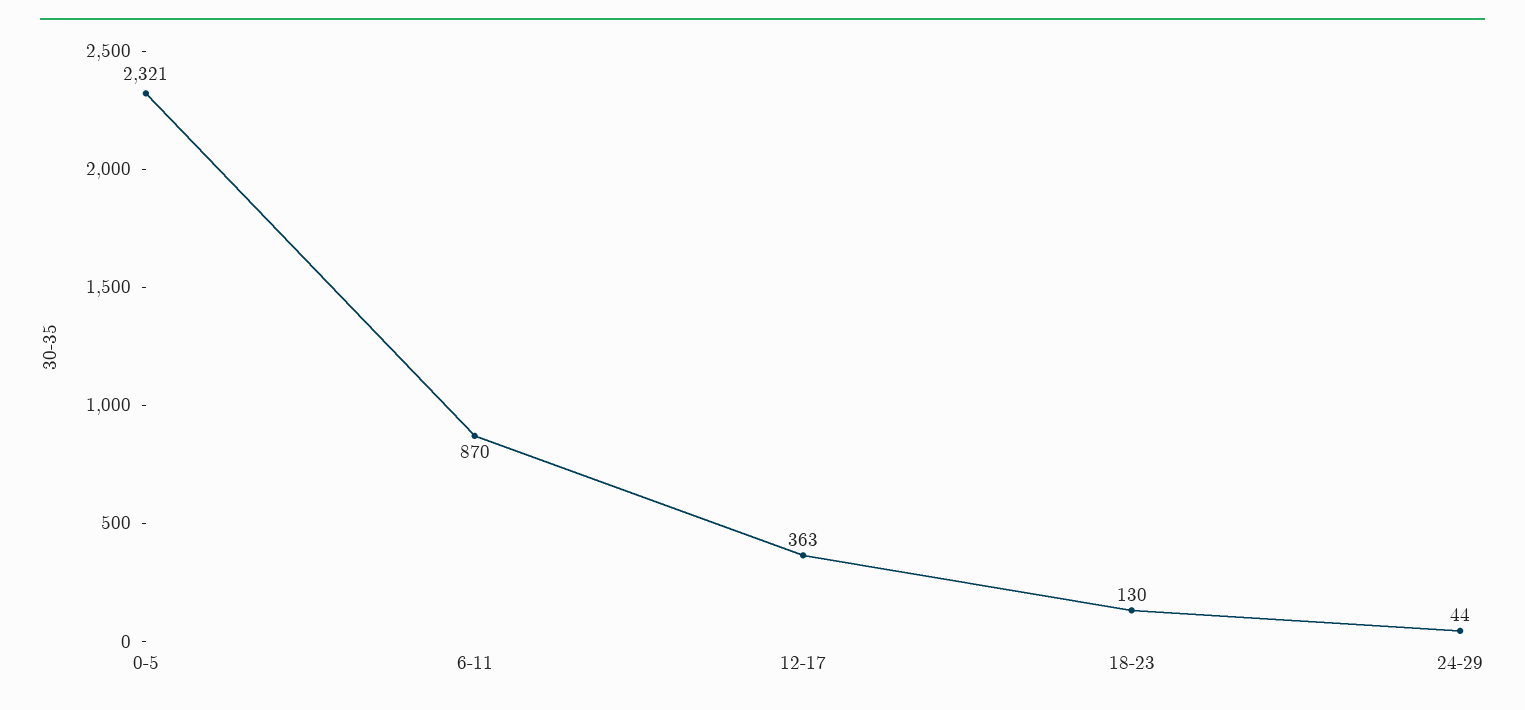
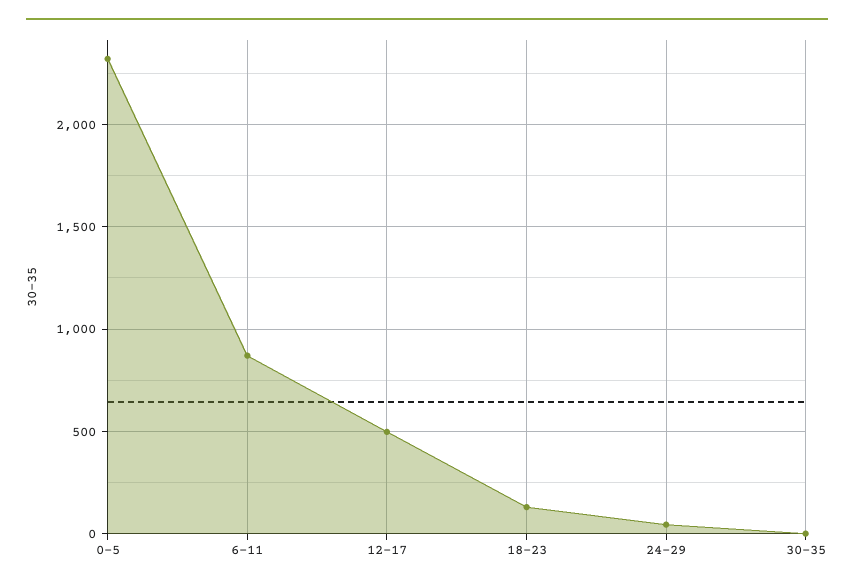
12-17: 363 -> 500
30-35: none -> 0

